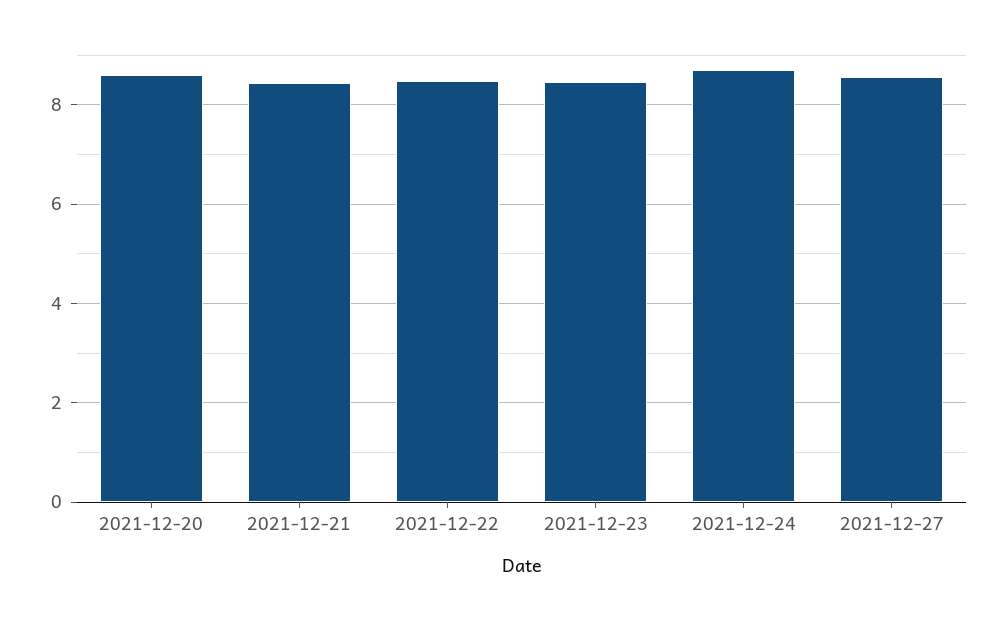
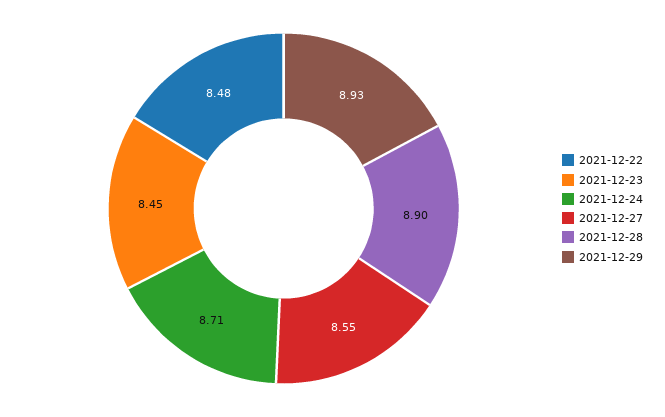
2021-12-20: 8.6 -> none
2021-12-21: 8.4 -> none
2021-12-28: none -> 8.9
2021-12-29: none -> 8.93

